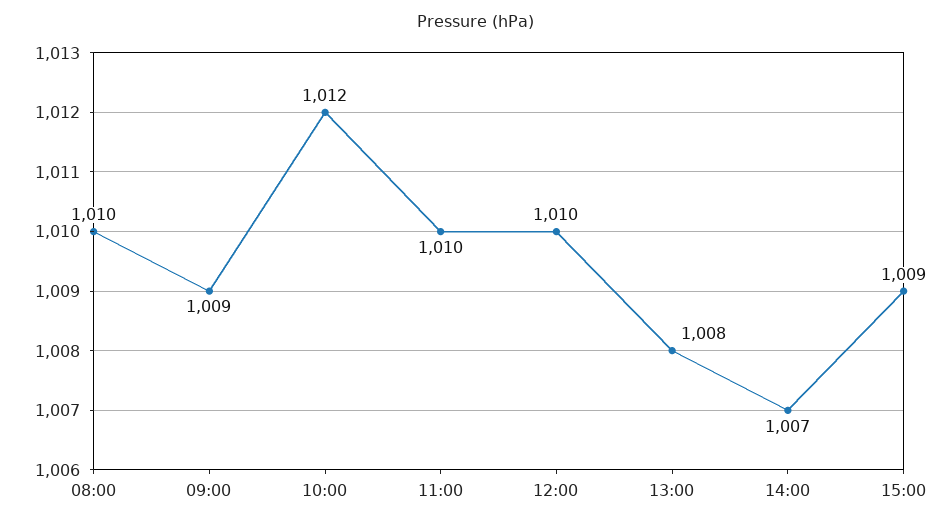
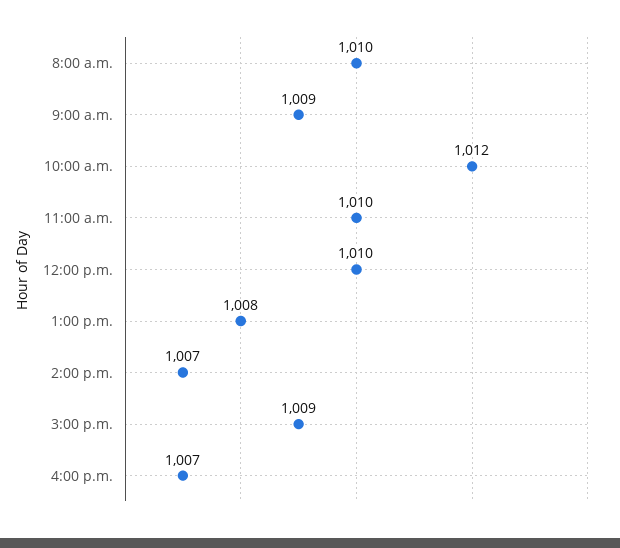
4:00 p.m.: none -> 1007

